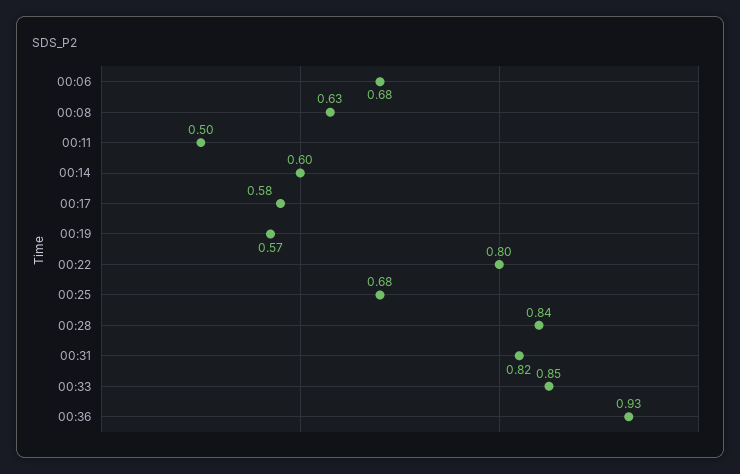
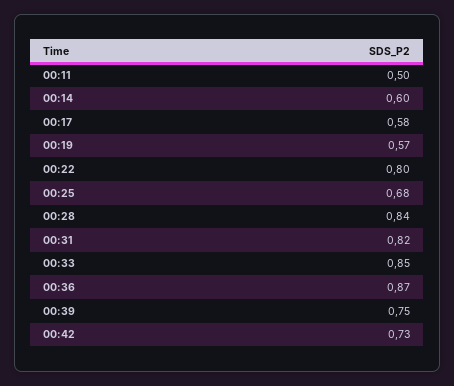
00:06: 0.68 -> none
00:08: 0.63 -> none
00:36: 0.93 -> 0.87
00:39: none -> 0.75
00:42: none -> 0.73

